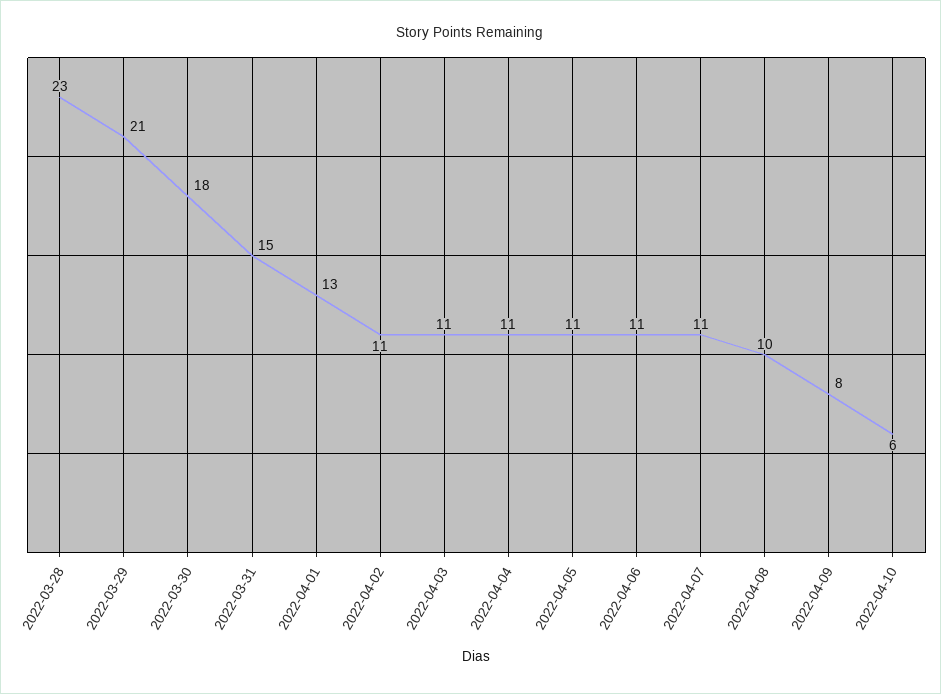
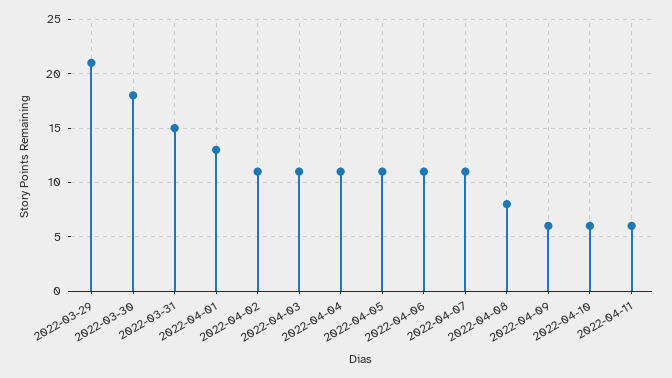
2022-03-28: 23 -> none
2022-04-08: 10 -> 8
2022-04-09: 8 -> 6
2022-04-11: none -> 6

